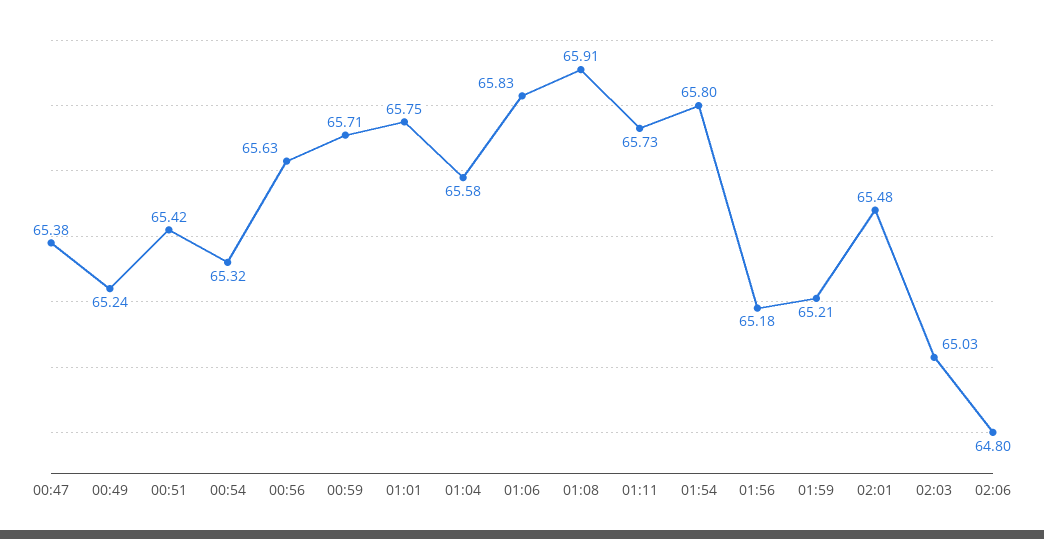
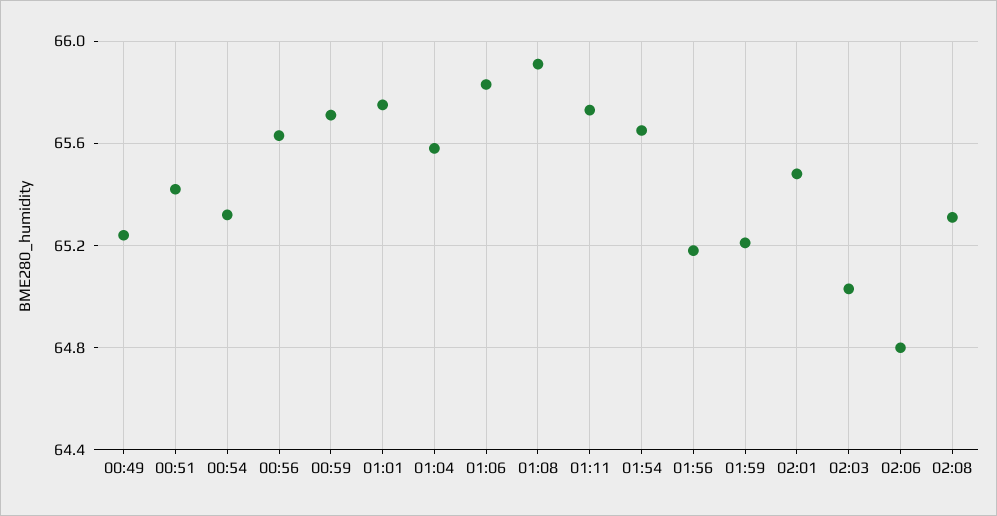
00:47: 65.38 -> none
01:54: 65.8 -> 65.65
02:08: none -> 65.3

